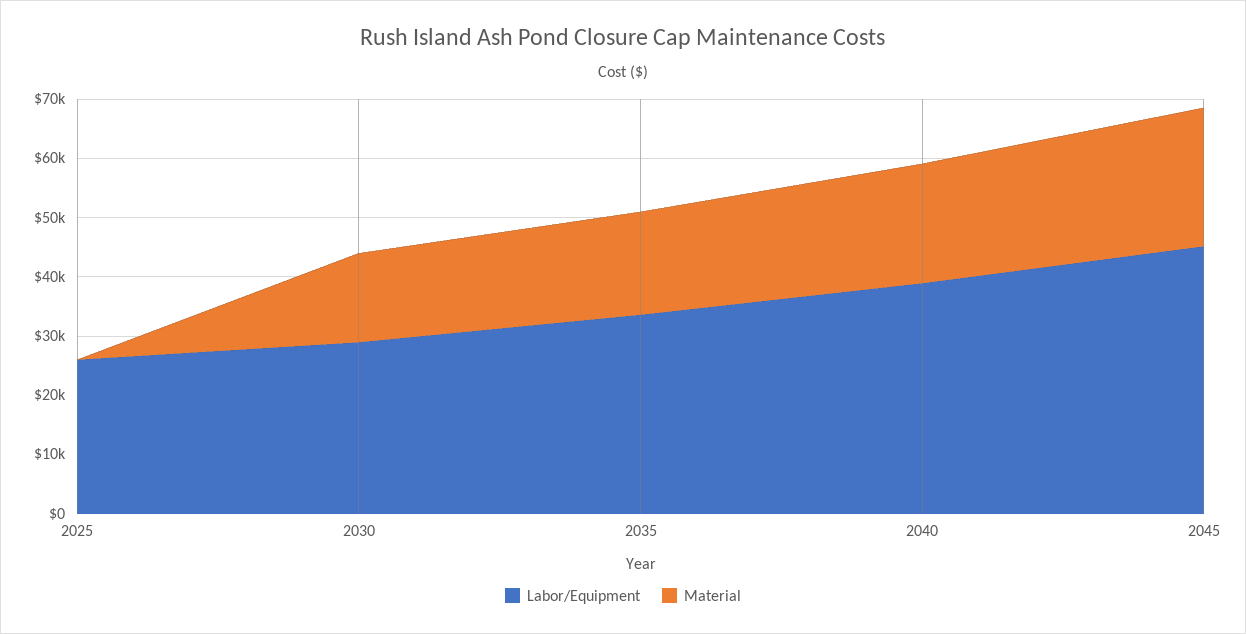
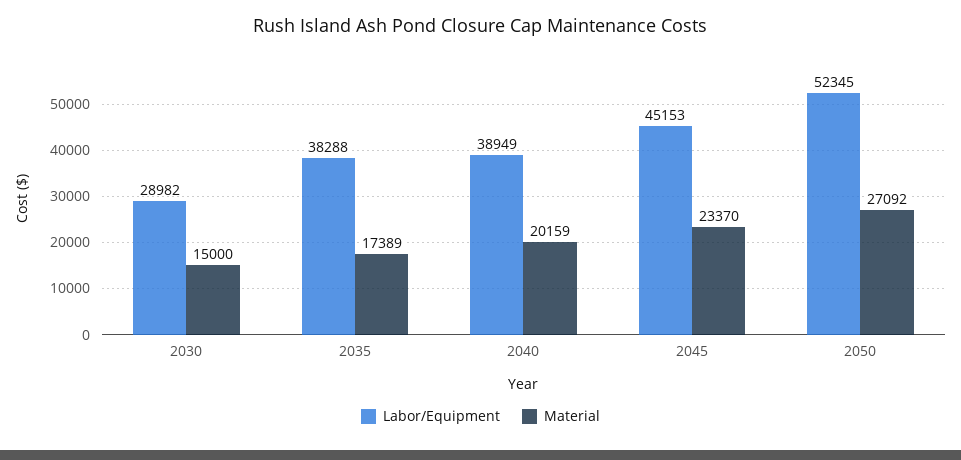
Labor/Equipment, 2025: 26000 -> none
Material, 2025: 0 -> none
Labor/Equipment, 2035: 34000 -> 38288
Labor/Equipment, 2050: none -> 52345
Material, 2050: none -> 27092

